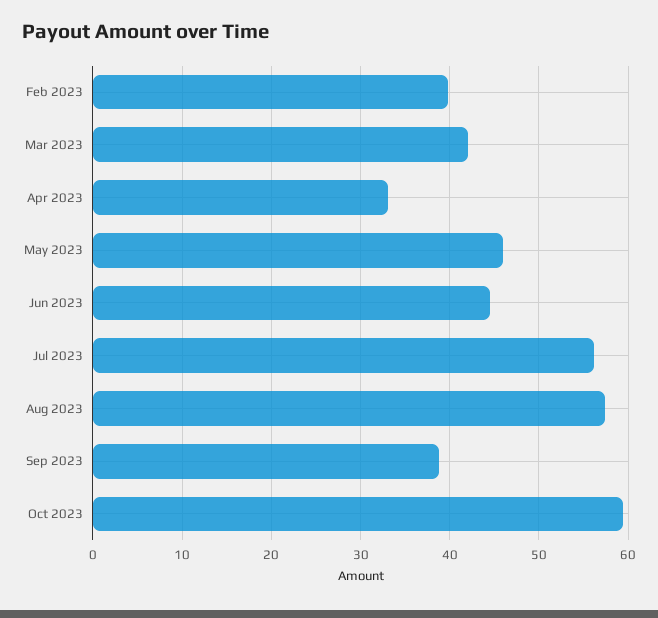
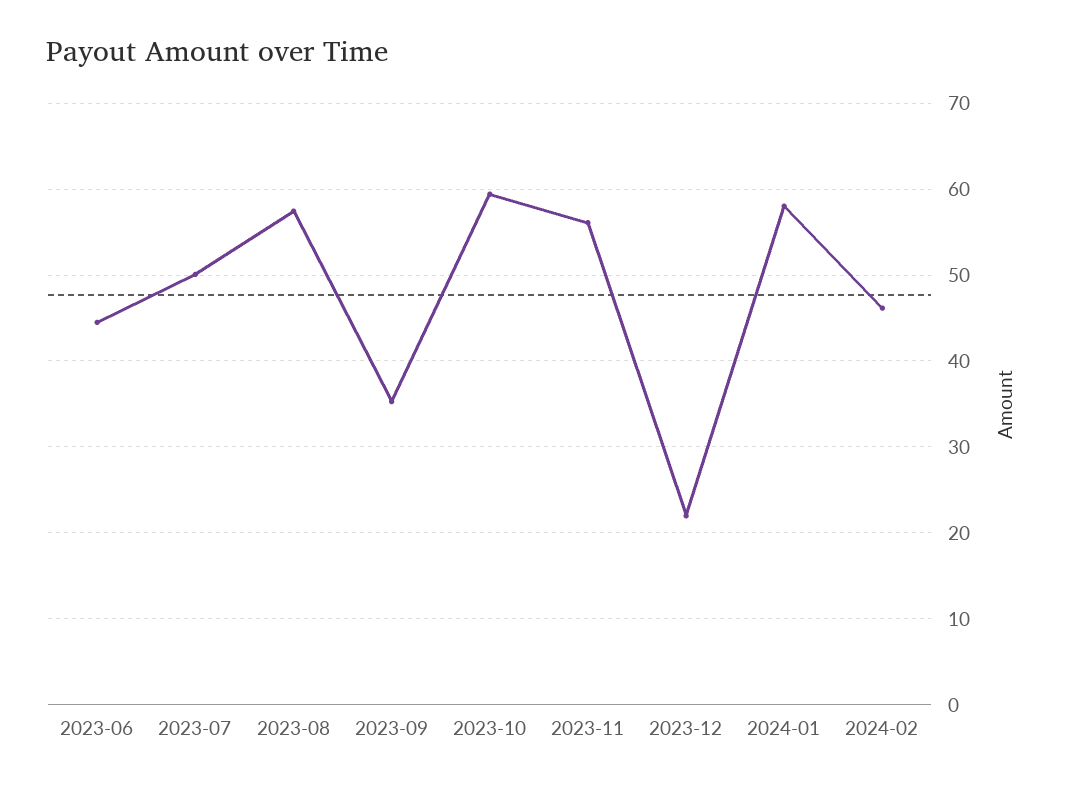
Feb 2023: 40 -> none
Mar 2023: 42 -> none
Apr 2023: 33 -> none
May 2023: 46 -> none
Jul 2023: 56 -> 50
Sep 2023: 39 -> 35
2023-11: none -> 56
2023-12: none -> 22
2024-01: none -> 58
2024-02: none -> 46

